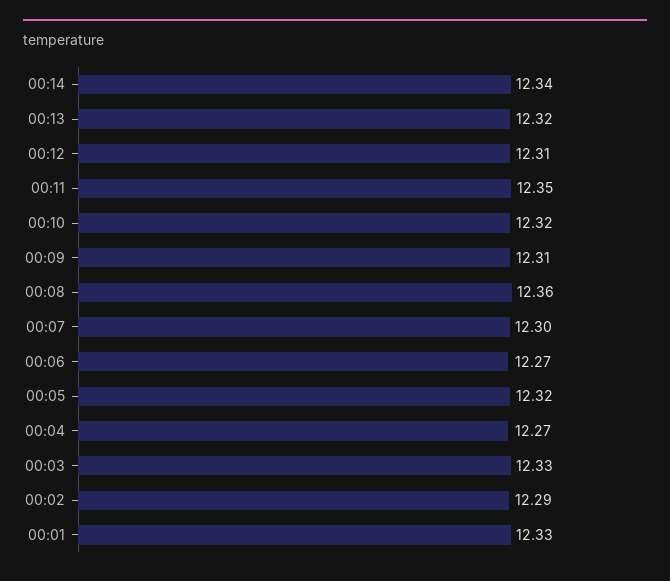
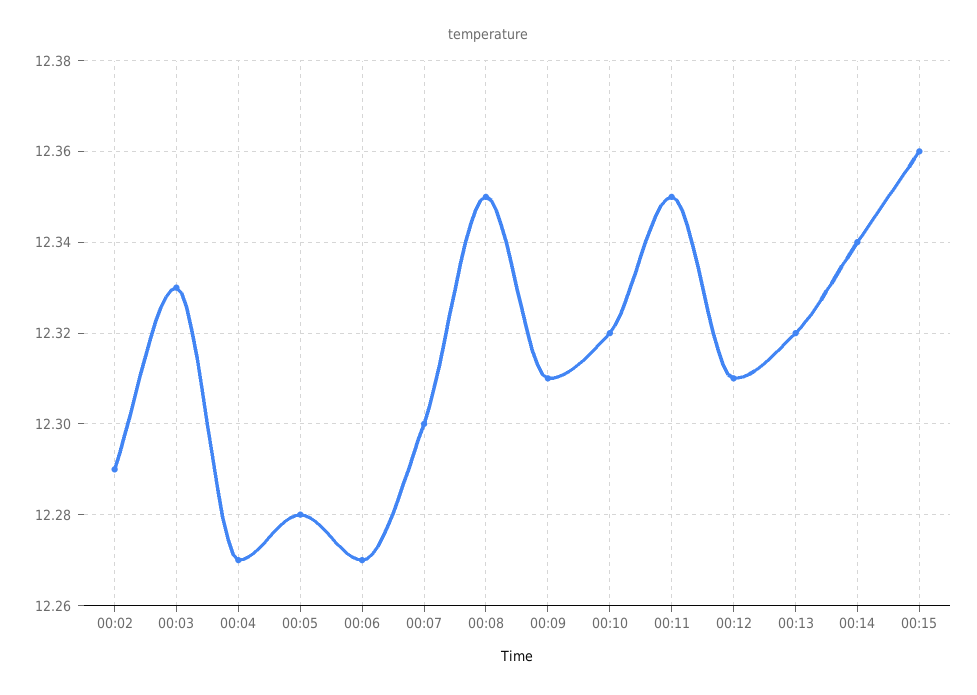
00:08: 12.36 -> 12.35
00:05: 12.32 -> 12.28
00:01: 12.33 -> none
00:15: none -> 12.36

